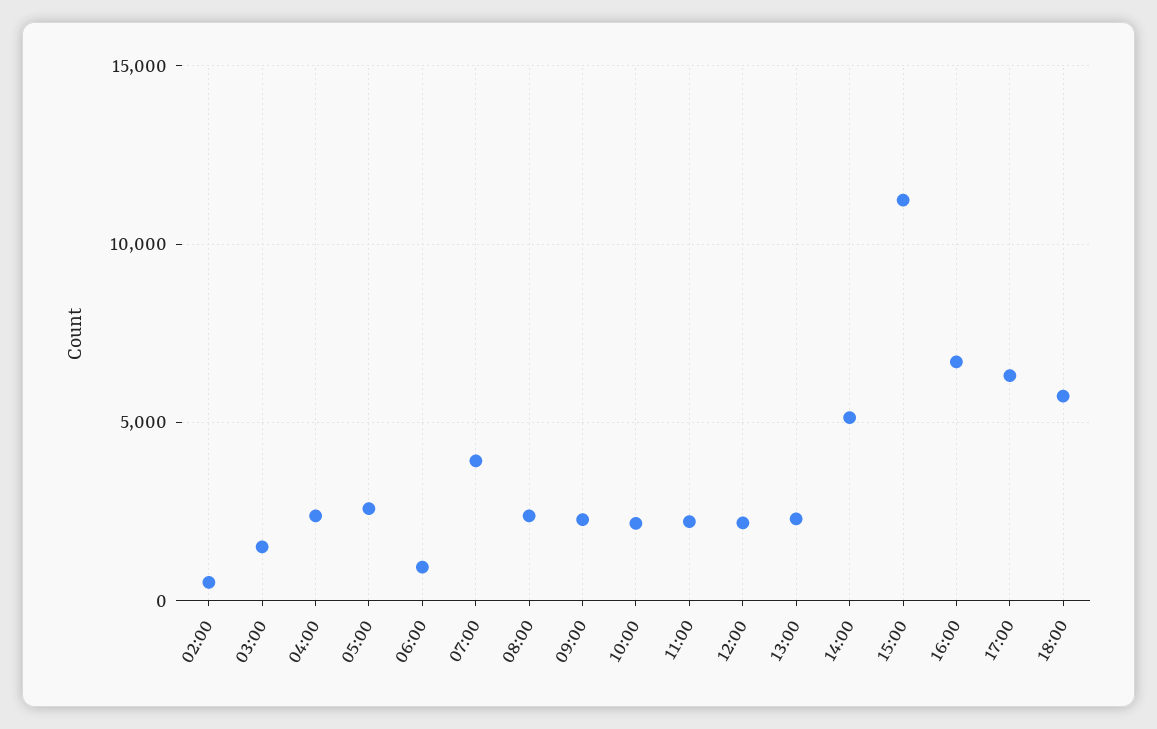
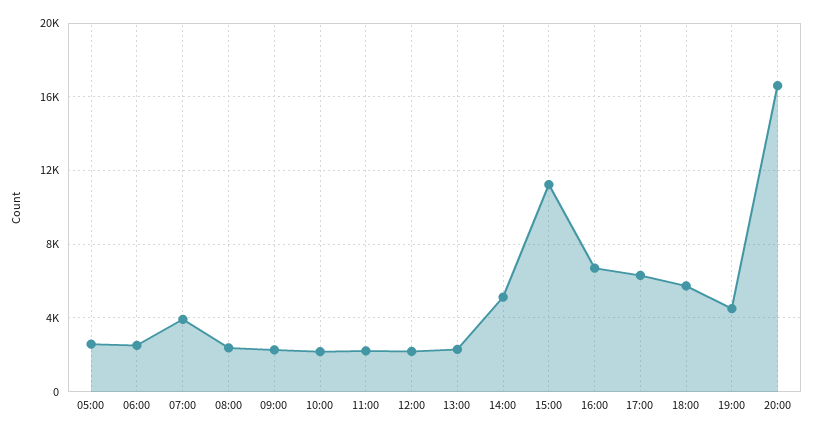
02:00: 500 -> none
03:00: 1500 -> none
04:00: 2500 -> none
06:00: 1000 -> 2500
19:00: none -> 4500
20:00: none -> 16500

